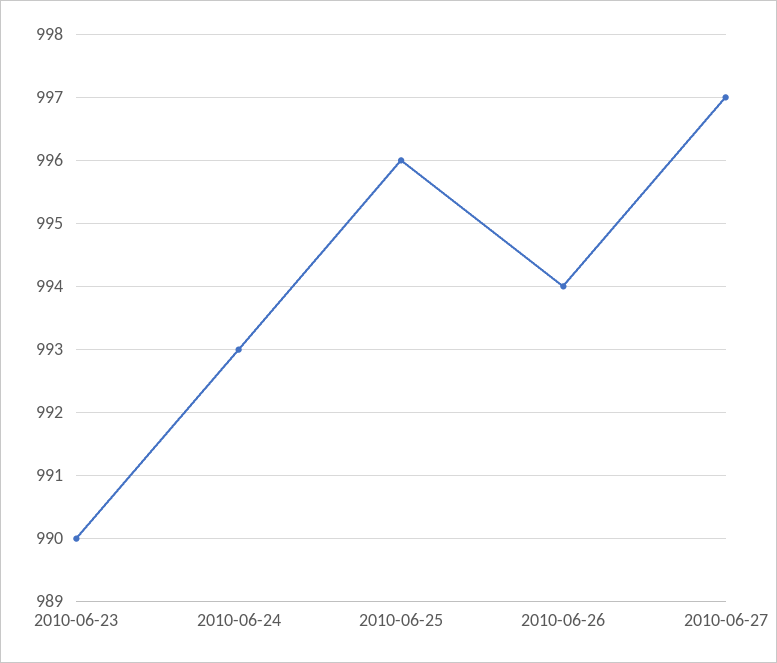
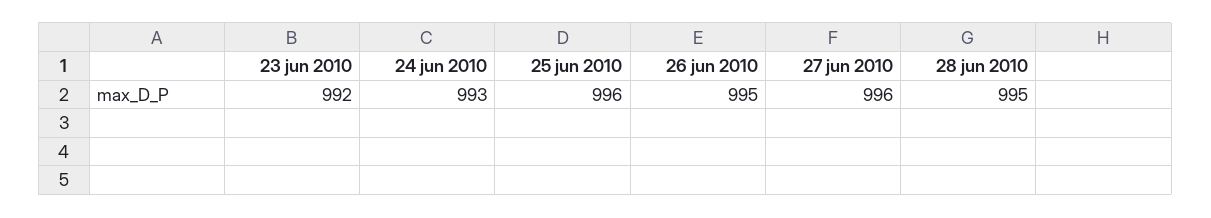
2010-06-23: 990 -> 992
2010-06-26: 994 -> 995
2010-06-27: 997 -> 996
28 jun 2010: none -> 995

